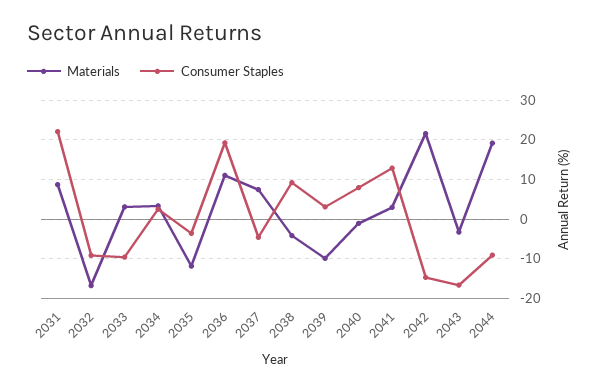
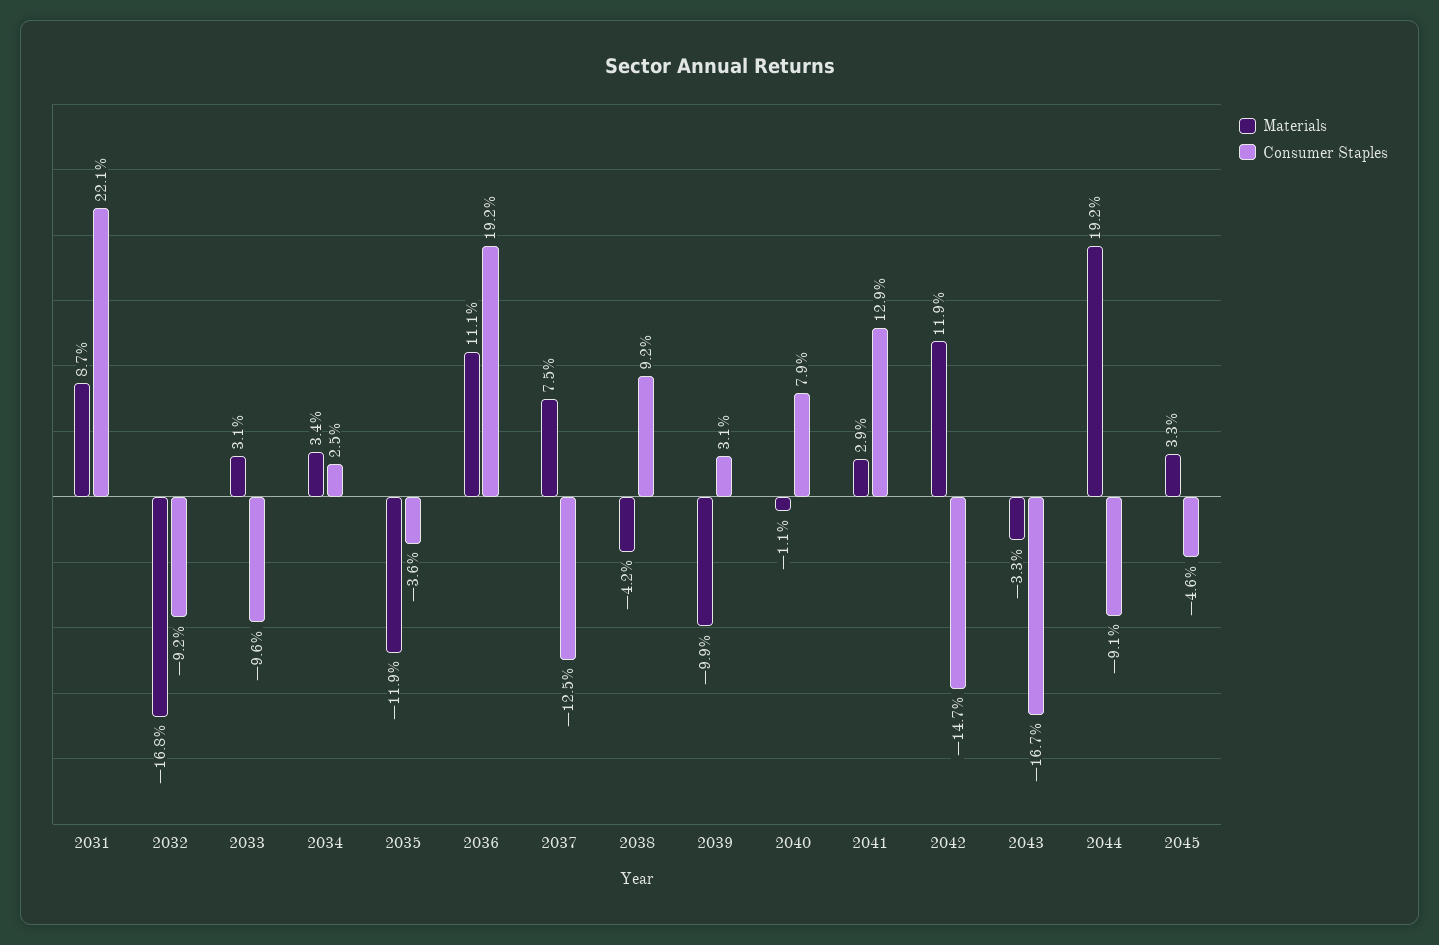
Consumer Staples, 2037: -4 -> -12.5
Materials, 2042: 22 -> 11.9
Materials, 2045: none -> 3.3
Consumer Staples, 2045: none -> -4.6

